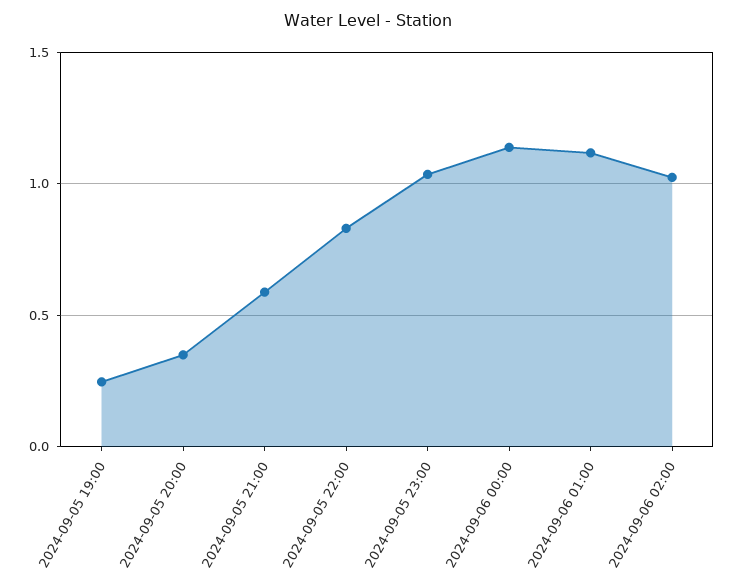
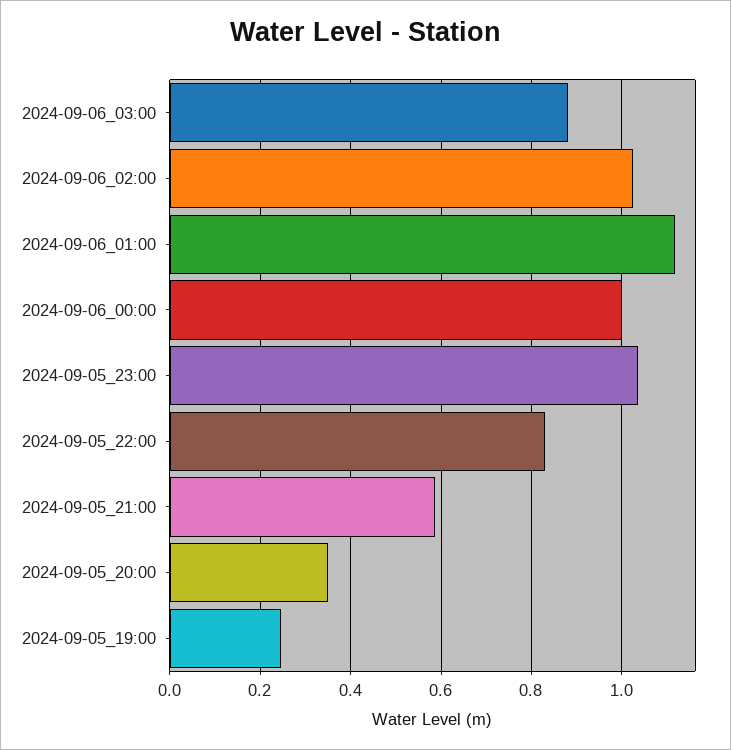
2024-09-06 00:00: 1.15 -> 1
2024-09-06_03:00: none -> 0.88

